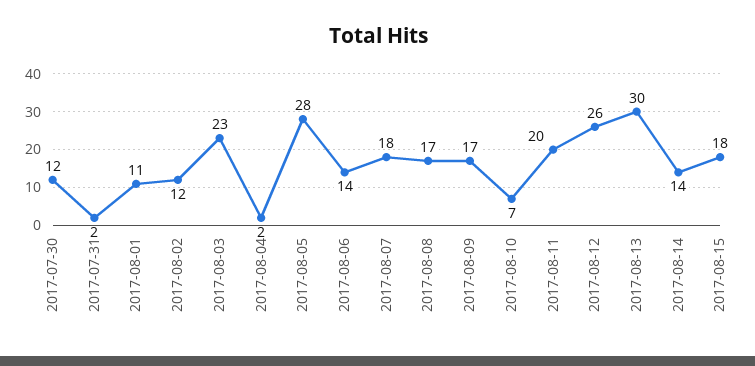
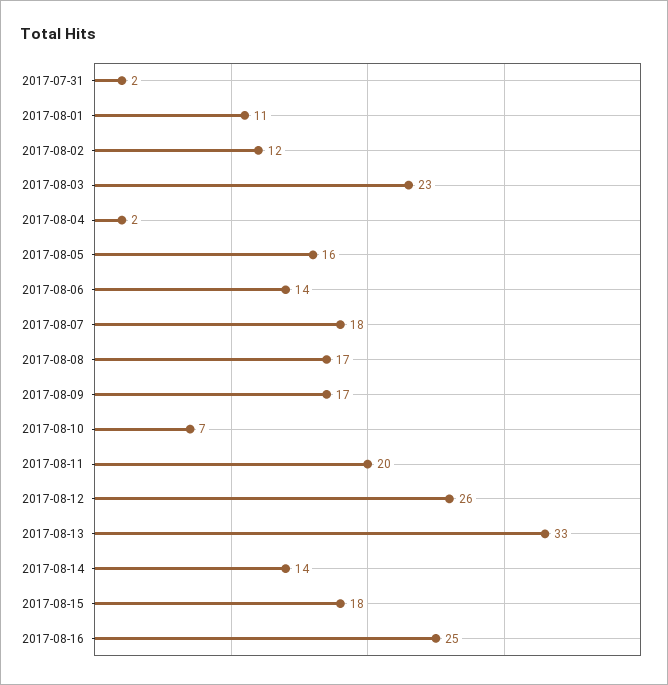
2017-07-30: 12 -> none
2017-08-05: 28 -> 16
2017-08-13: 30 -> 33
2017-08-16: none -> 25

